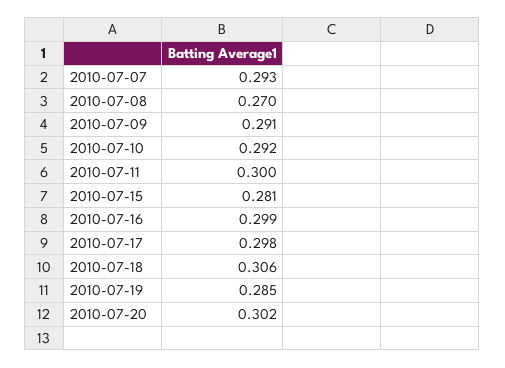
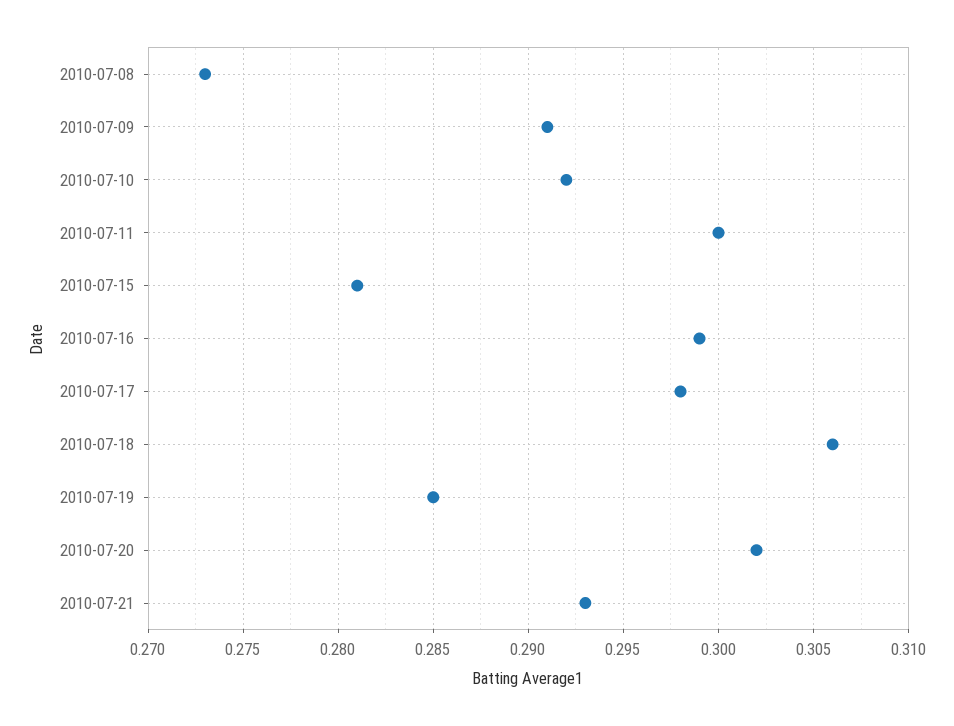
2010-07-07: 0.293 -> none
2010-07-08: 0.27 -> 0.273
2010-07-21: none -> 0.293

